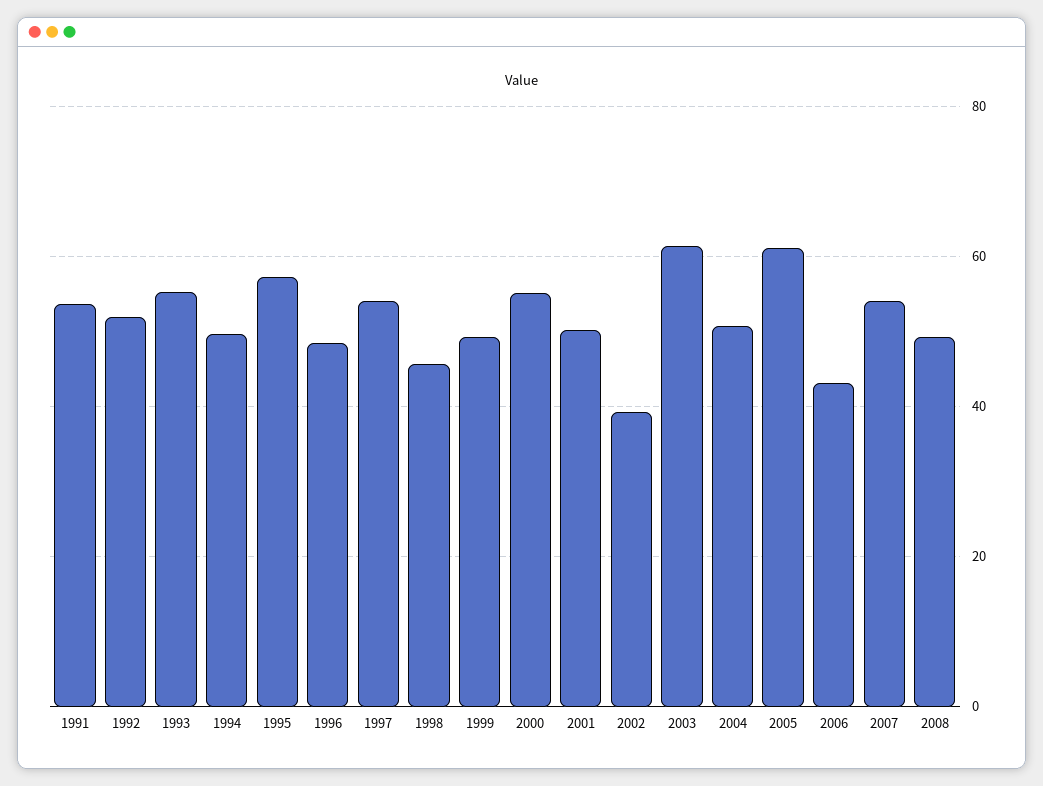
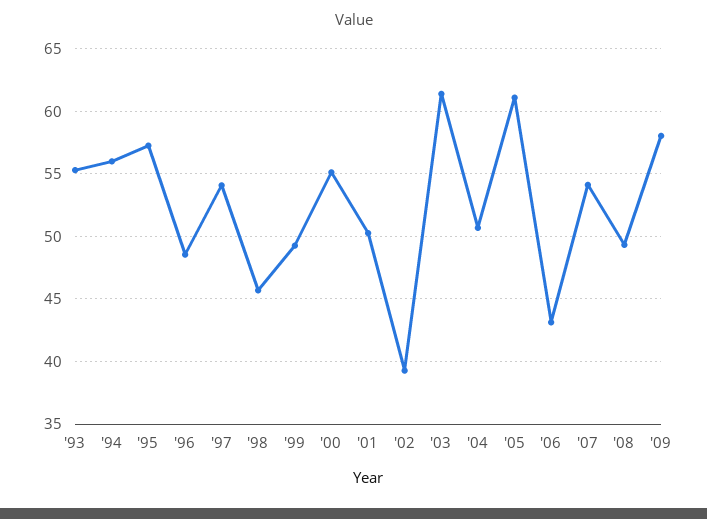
1991: 54 -> none
1992: 52 -> none
1994: 50 -> 56
'09: none -> 58

